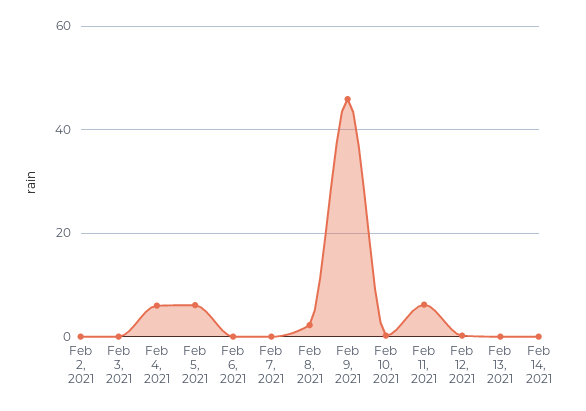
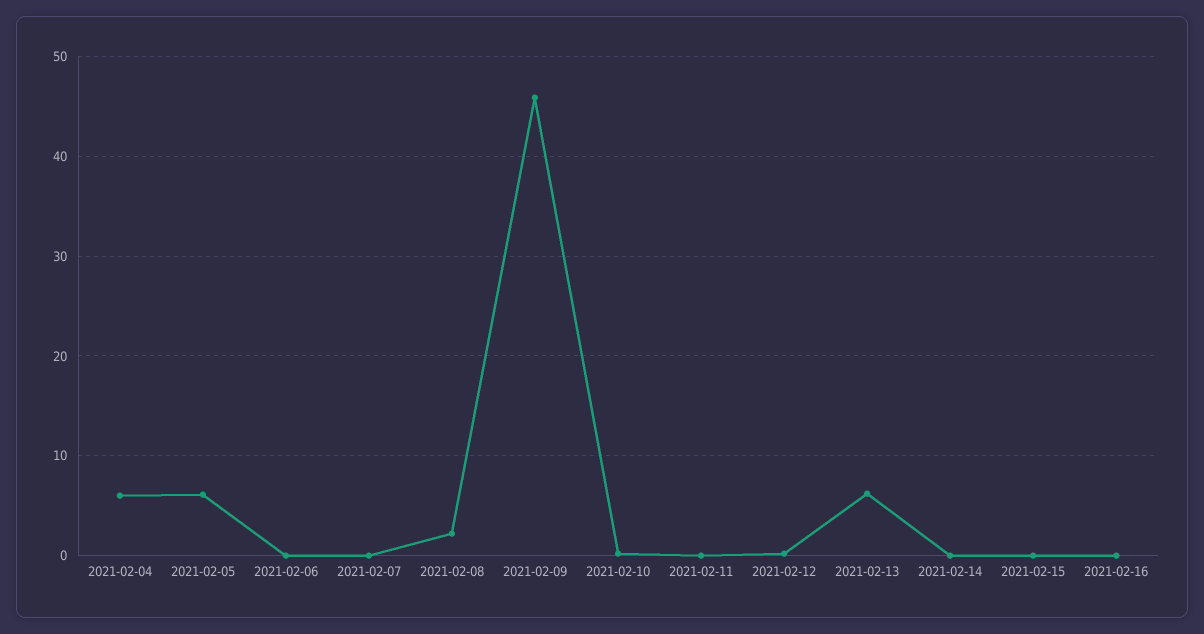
Feb 2, 2021: 0 -> none
Feb 3, 2021: 0 -> none
Feb 11, 2021: 6 -> 0
Feb 13, 2021: 0 -> 6
2021-02-15: none -> 0
2021-02-16: none -> 0

